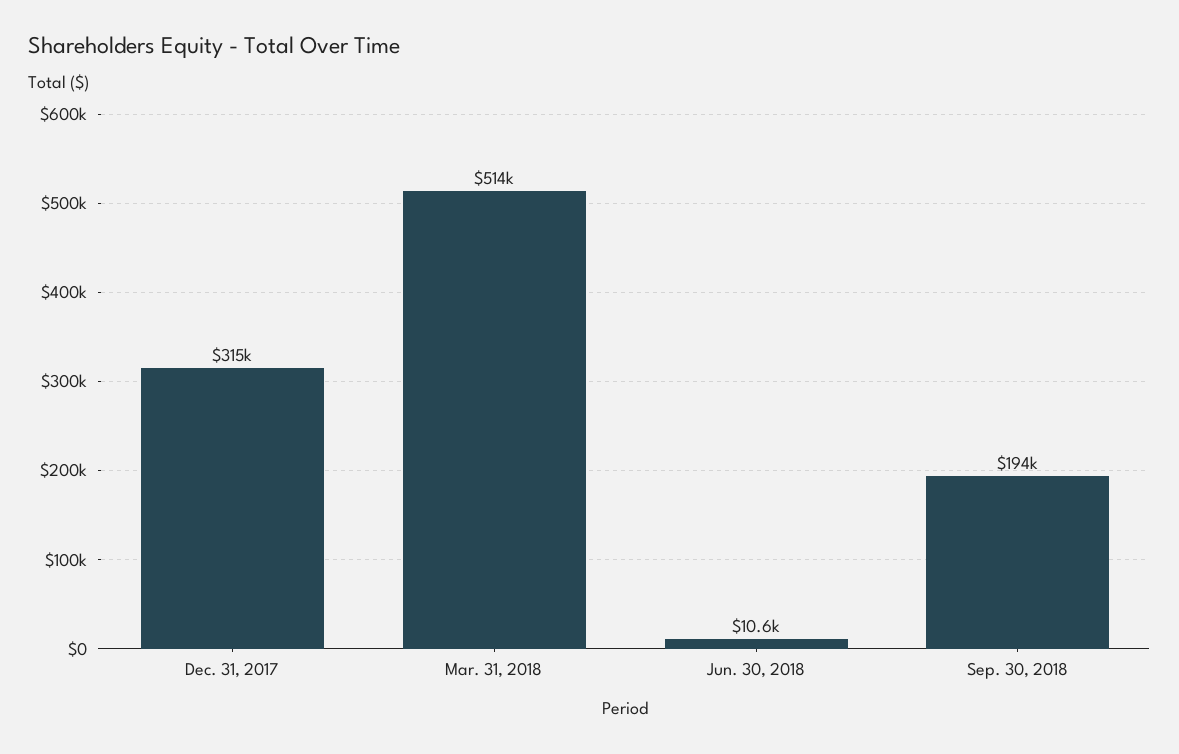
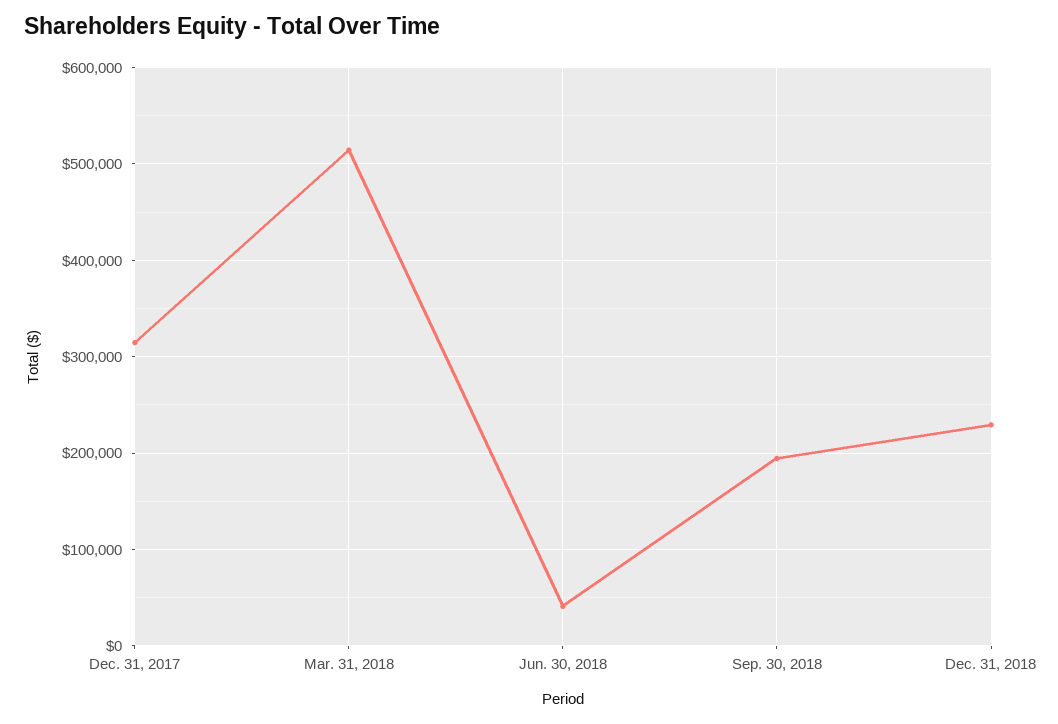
Jun. 30, 2018: 10600 -> 40000
Dec. 31, 2018: none -> 230000

